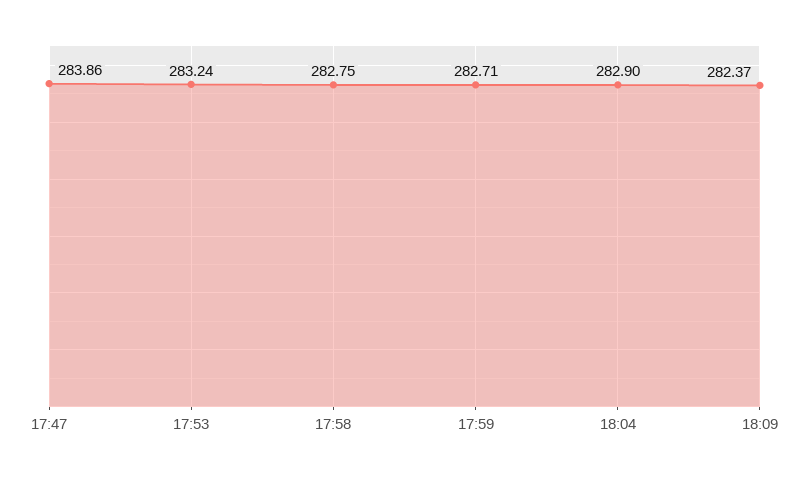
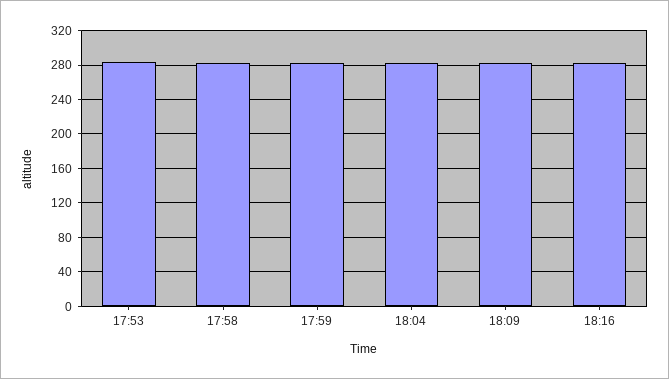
17:47: 283.86 -> none
18:16: none -> 280

